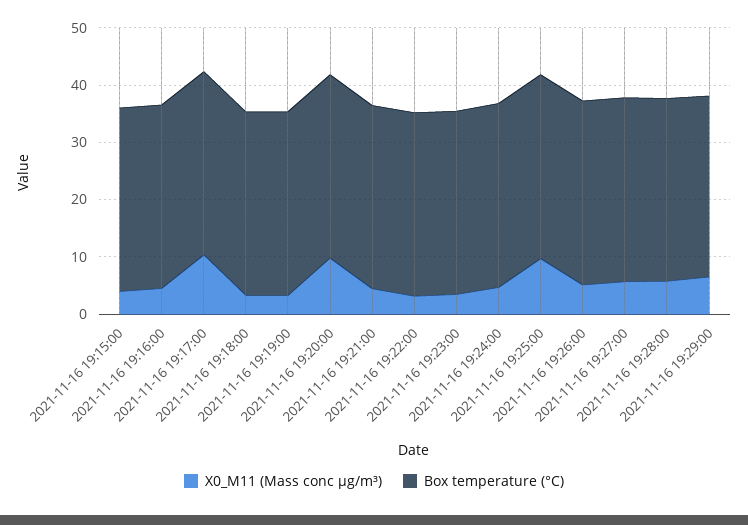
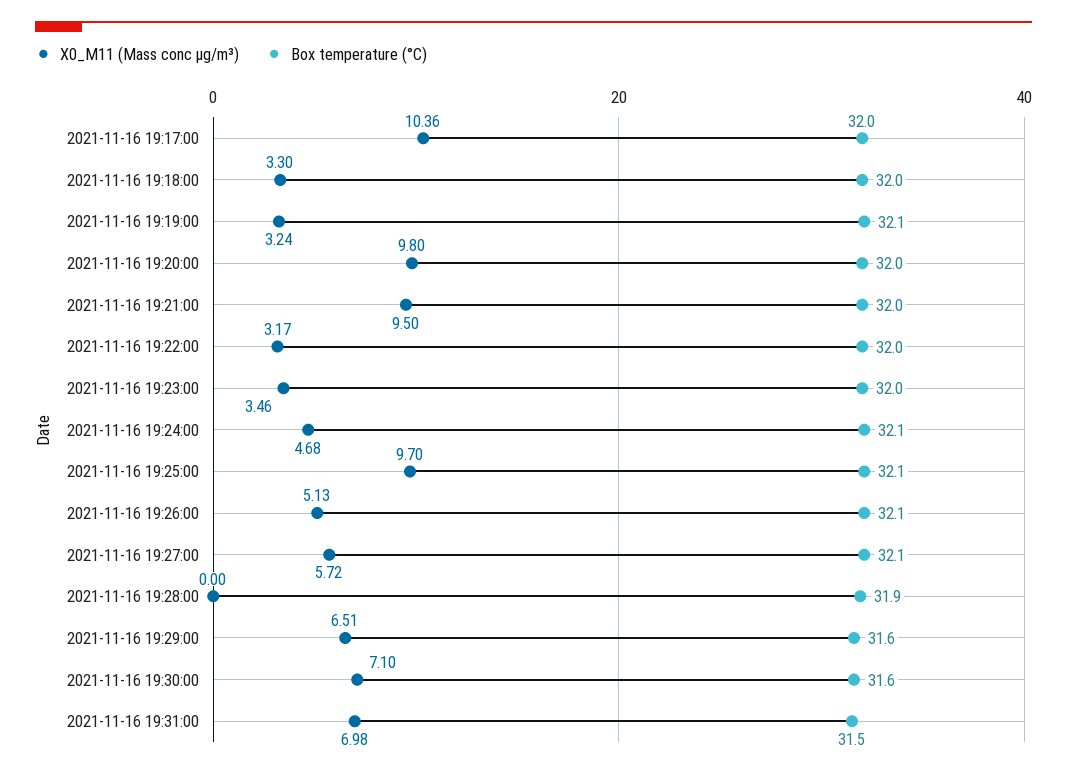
X0_M11 (Mass conc μg/m³), 2021-11-16 19:15:00: 4 -> none
Box temperature (°C), 2021-11-16 19:15:00: 32 -> none
X0_M11 (Mass conc μg/m³), 2021-11-16 19:16:00: 4 -> none
Box temperature (°C), 2021-11-16 19:16:00: 32 -> none
X0_M11 (Mass conc μg/m³), 2021-11-16 19:21:00: 4 -> 9.5
X0_M11 (Mass conc μg/m³), 2021-11-16 19:28:00: 6 -> 0
X0_M11 (Mass conc μg/m³), 2021-11-16 19:30:00: none -> 7.1
Box temperature (°C), 2021-11-16 19:30:00: none -> 31.6
X0_M11 (Mass conc μg/m³), 2021-11-16 19:31:00: none -> 6.98
Box temperature (°C), 2021-11-16 19:31:00: none -> 31.5

